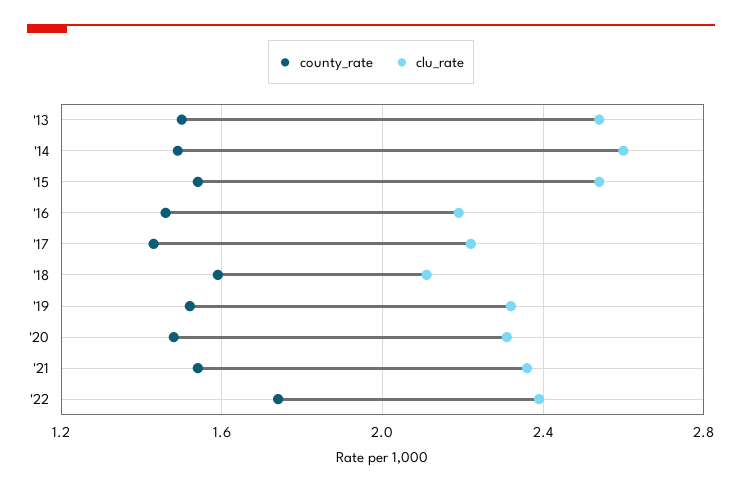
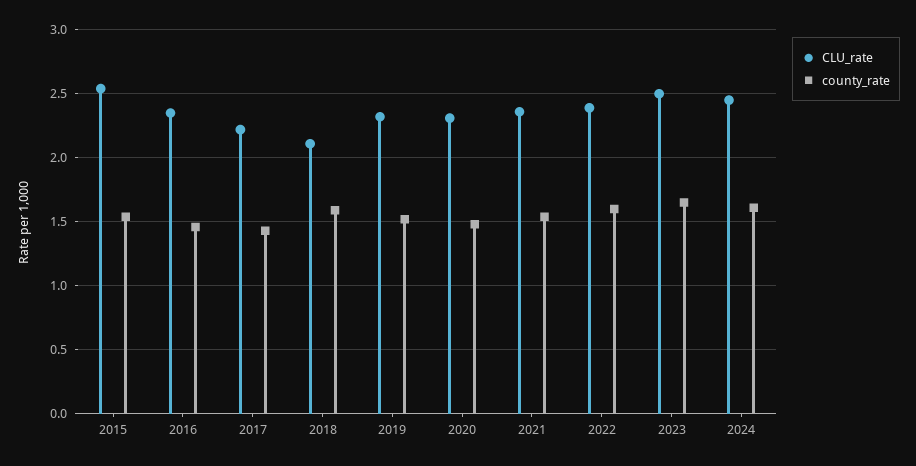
county_rate, '13: 1.5 -> none
clu_rate, '13: 2.55 -> none
county_rate, '14: 1.5 -> none
clu_rate, '14: 2.6 -> none
clu_rate, '16: 2.2 -> 2.35
county_rate, '22: 1.75 -> 1.6
clu_rate, 2023: none -> 2.5
county_rate, 2023: none -> 1.65
clu_rate, 2024: none -> 2.45
county_rate, 2024: none -> 1.6

